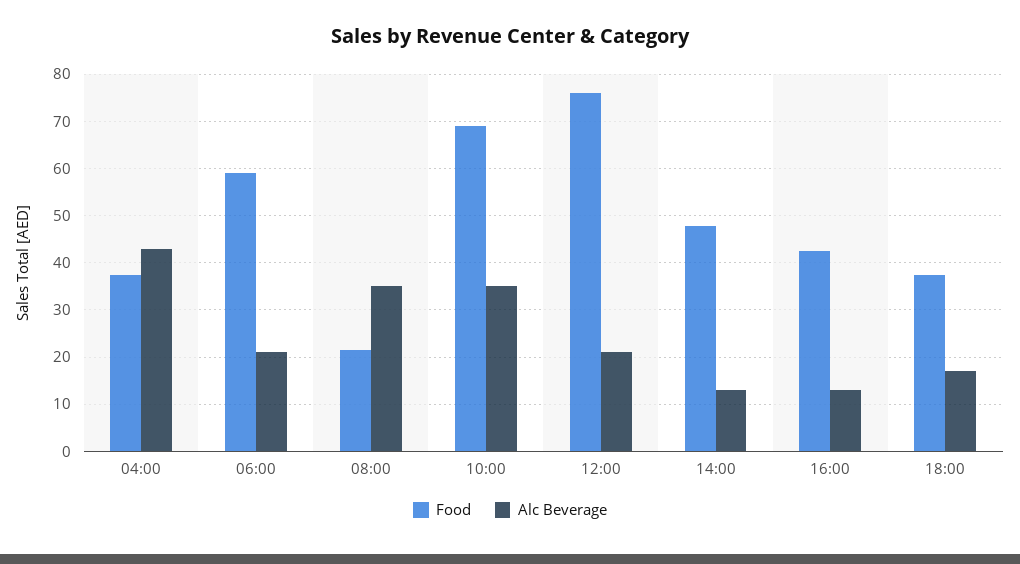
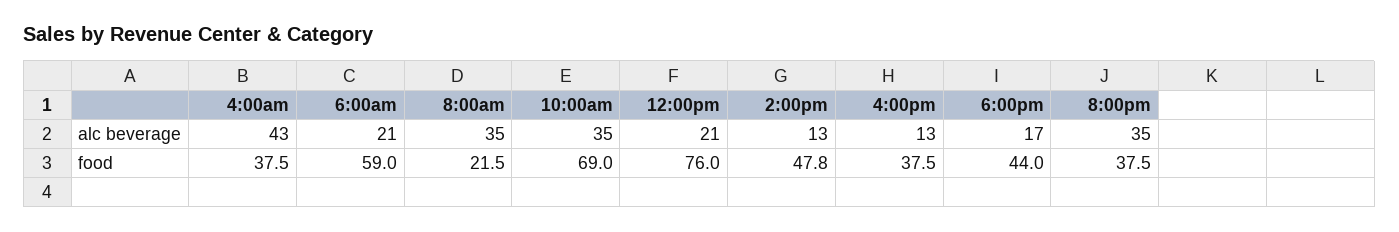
Food, 16:00: 42 -> 37.5
Food, 18:00: 38 -> 44
Alc Beverage, 8:00pm: none -> 35
Food, 8:00pm: none -> 37.5

